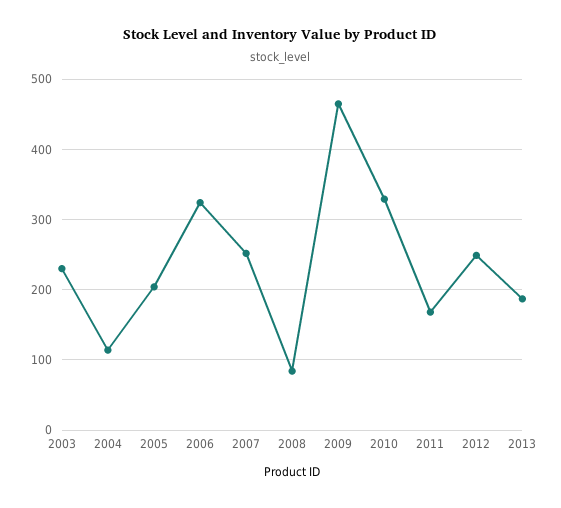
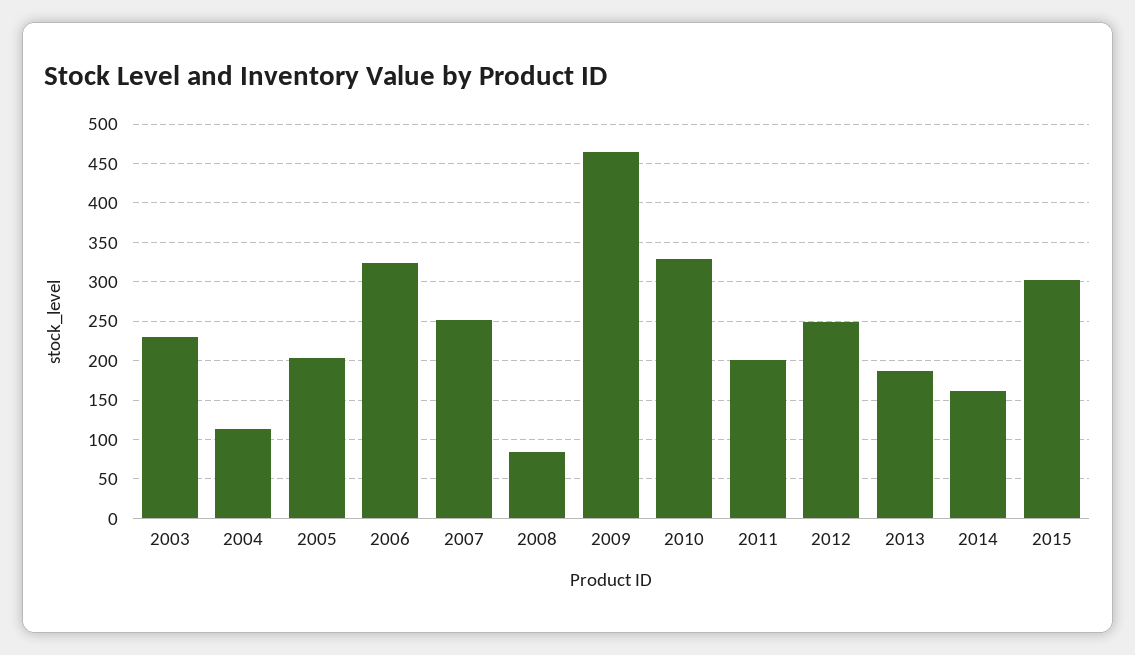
2011: 170 -> 200
2014: none -> 160
2015: none -> 300

